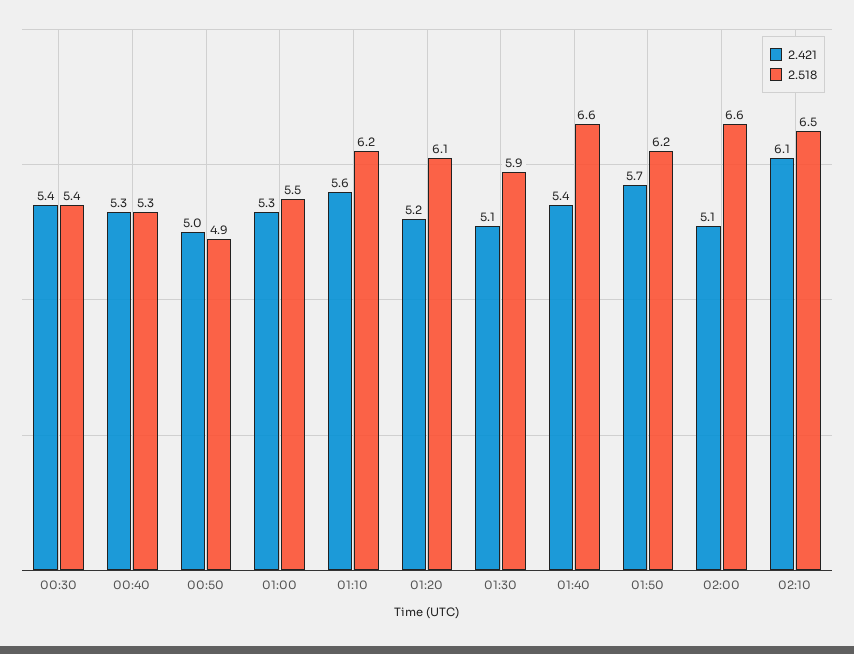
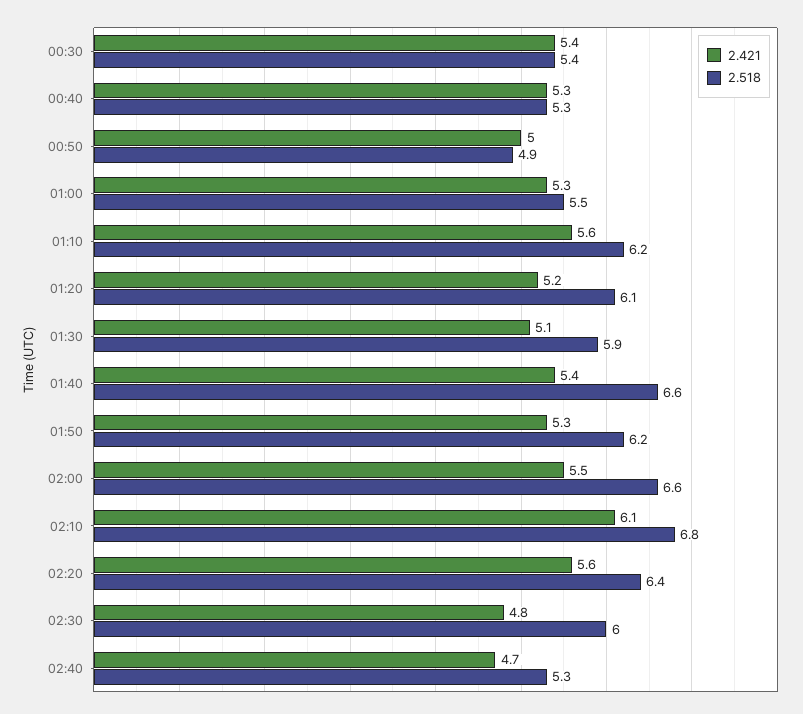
2.421, 01:50: 5.7 -> 5.3
2.421, 02:00: 5.1 -> 5.5
2.518, 02:10: 6.5 -> 6.8
2.421, 02:20: none -> 5.6
2.518, 02:20: none -> 6.4
2.421, 02:30: none -> 4.8
2.518, 02:30: none -> 6
2.421, 02:40: none -> 4.7
2.518, 02:40: none -> 5.3

